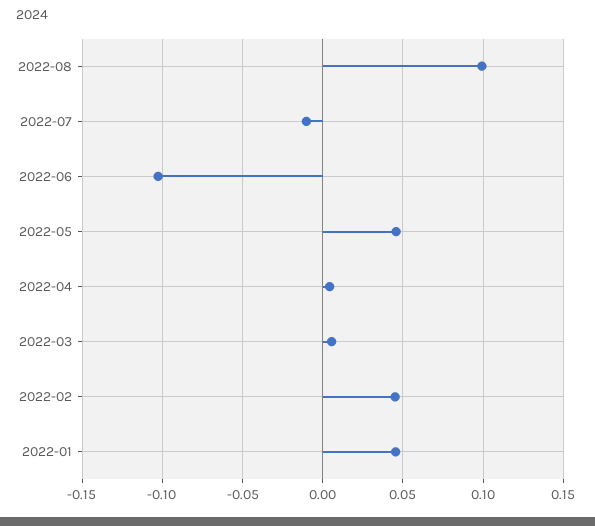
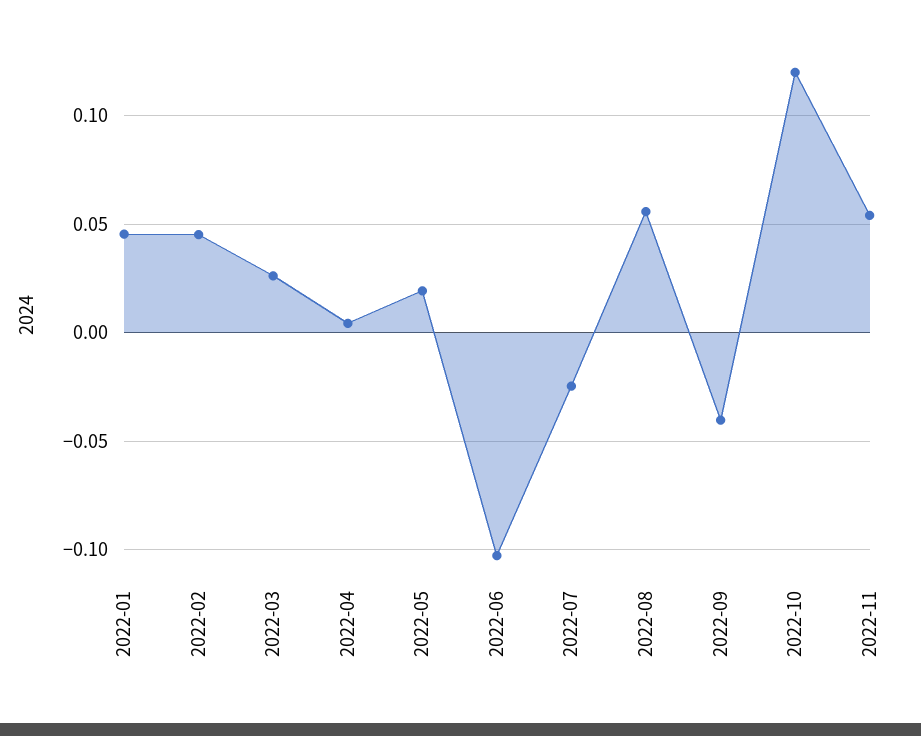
2022-08: 0.1 -> 0.055
2022-07: -0.01 -> -0.025
2022-05: 0.045 -> 0.02
2022-03: 0.005 -> 0.025
2022-09: none -> -0.04
2022-10: none -> 0.12
2022-11: none -> 0.055

